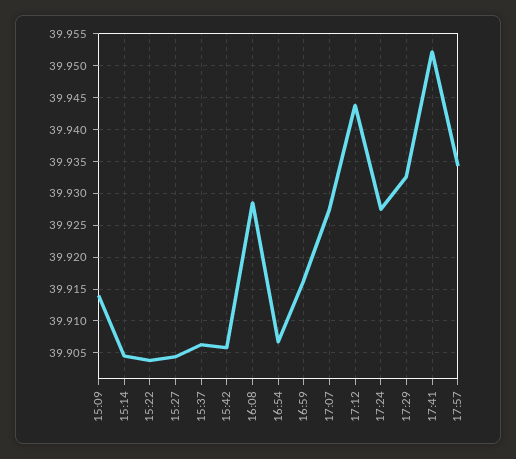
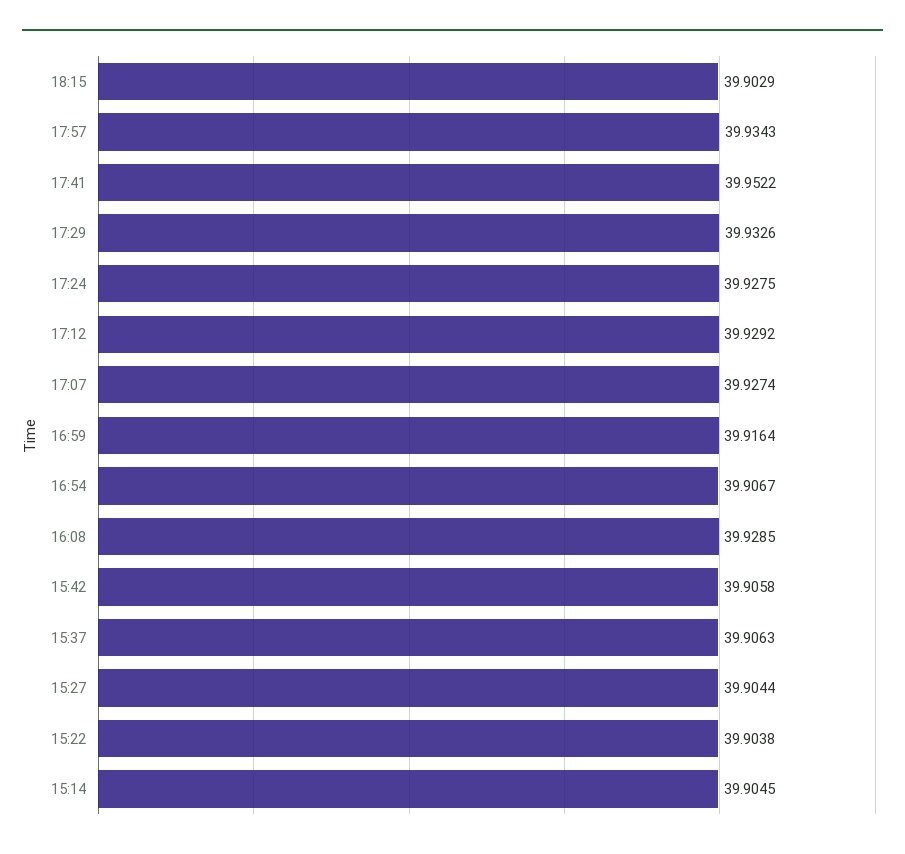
15:09: 39.914 -> none
17:12: 39.944 -> 39.9292
18:15: none -> 39.9029

